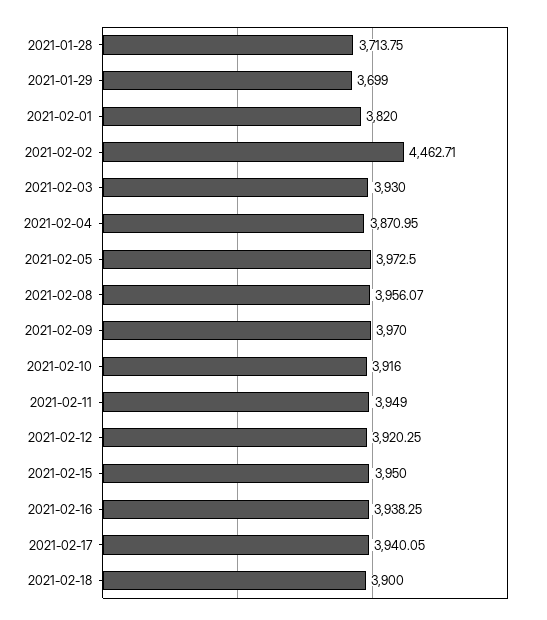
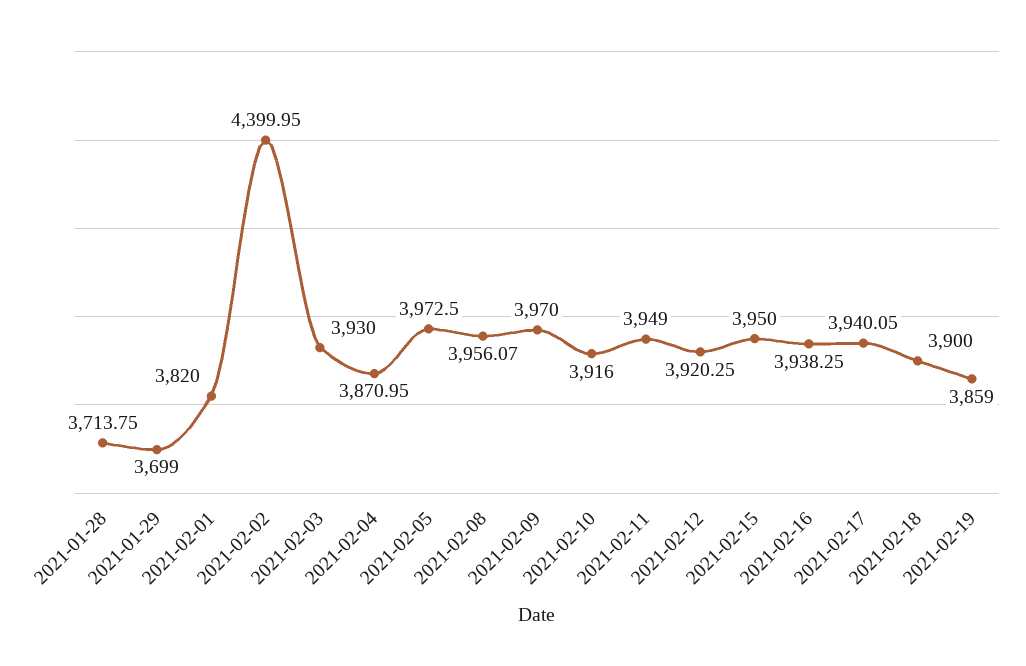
2021-02-02: 4462.71 -> 4399.95
2021-02-19: none -> 3859

